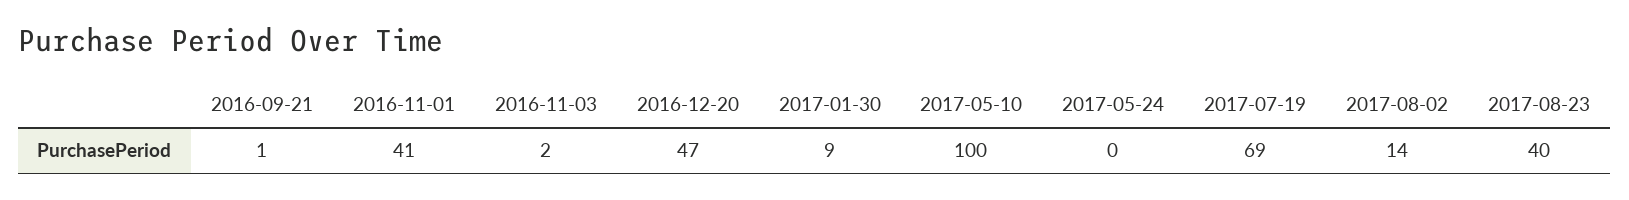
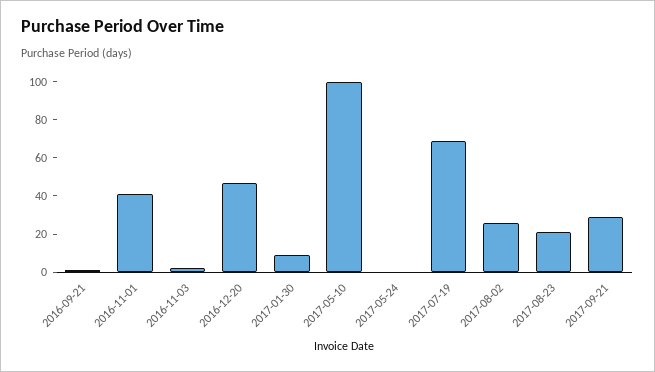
2017-08-02: 14 -> 25
2017-08-23: 40 -> 20
2017-09-21: none -> 30

